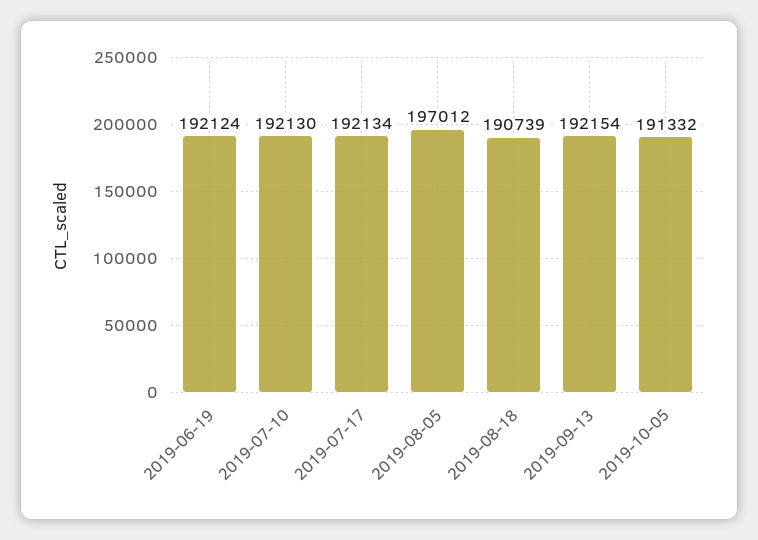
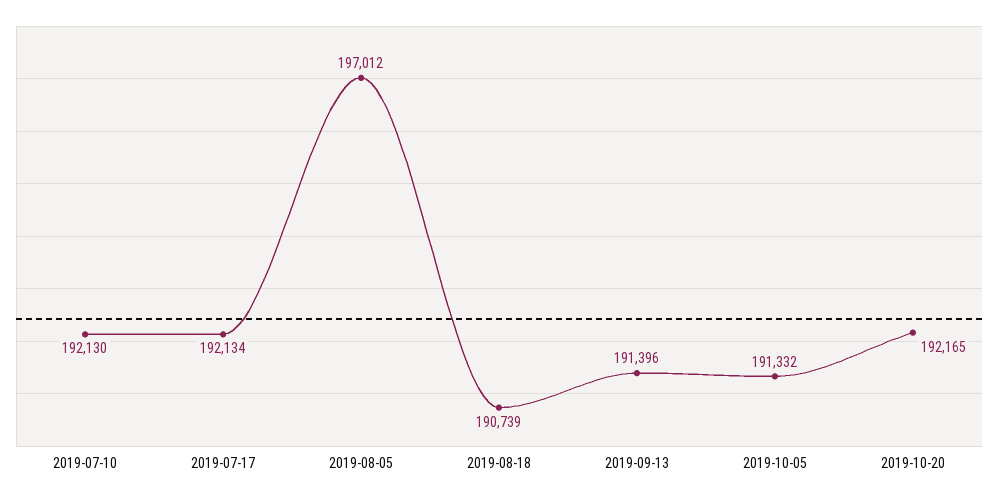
2019-06-19: 192124 -> none
2019-09-13: 192154 -> 191396
2019-10-20: none -> 192165

